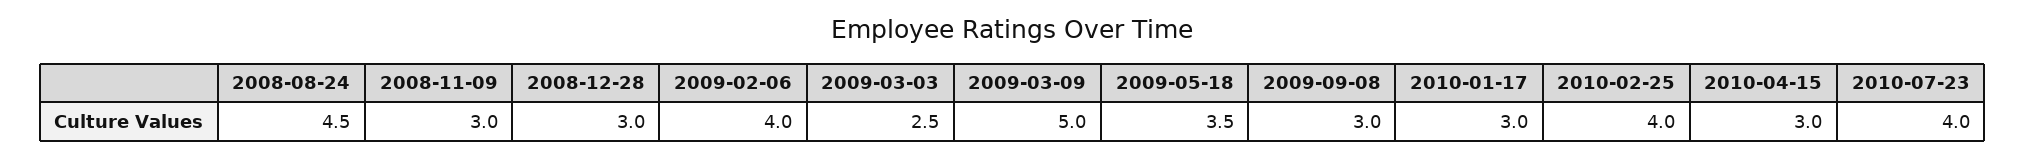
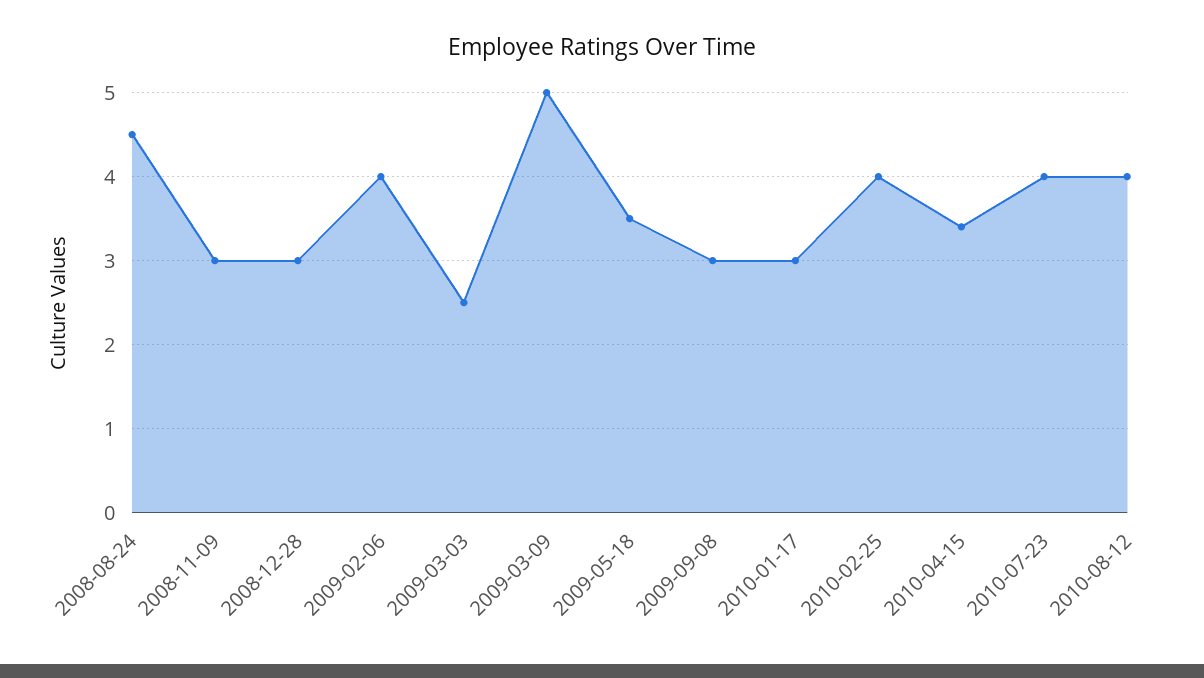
2010-04-15: 3 -> 3.4
2010-08-12: none -> 4

